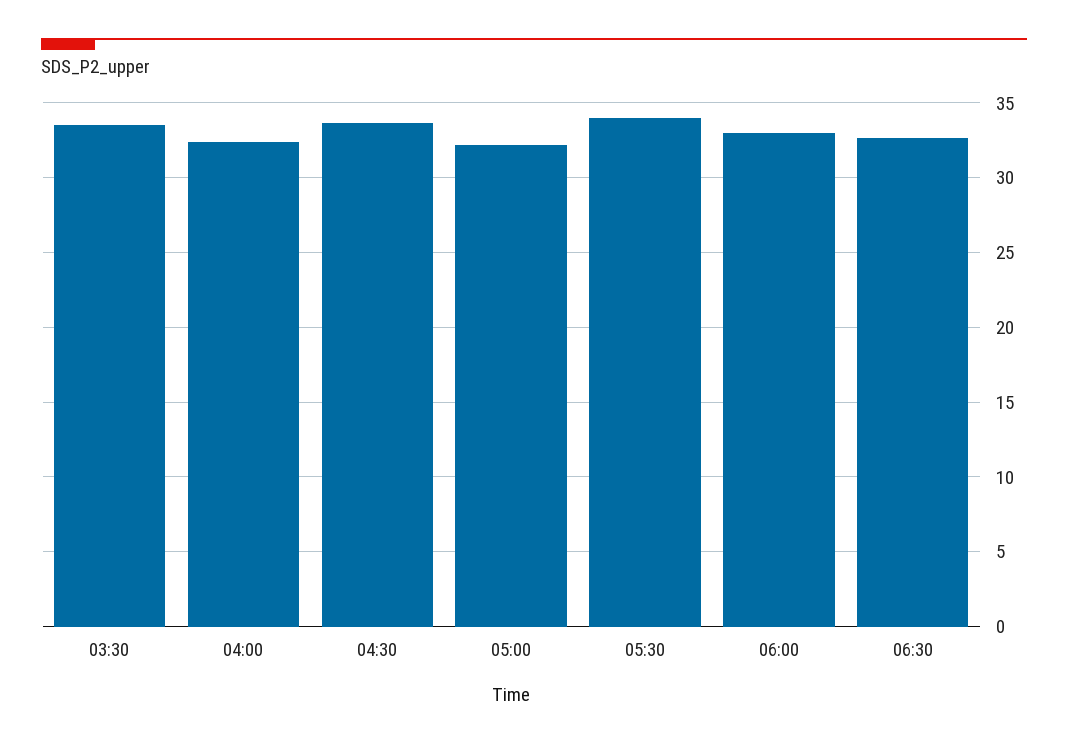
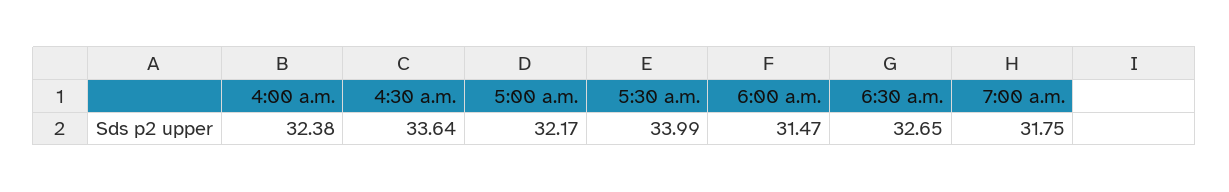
03:30: 33.5 -> none
06:00: 33 -> 31.47
7:00 a.m.: none -> 31.75

